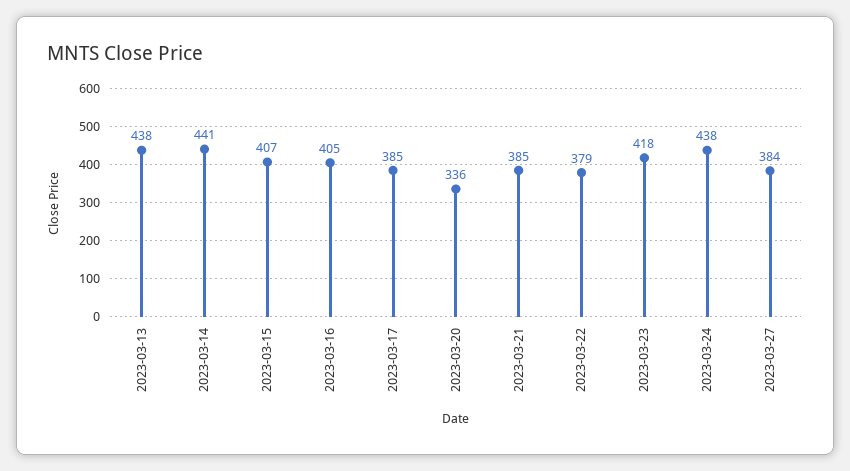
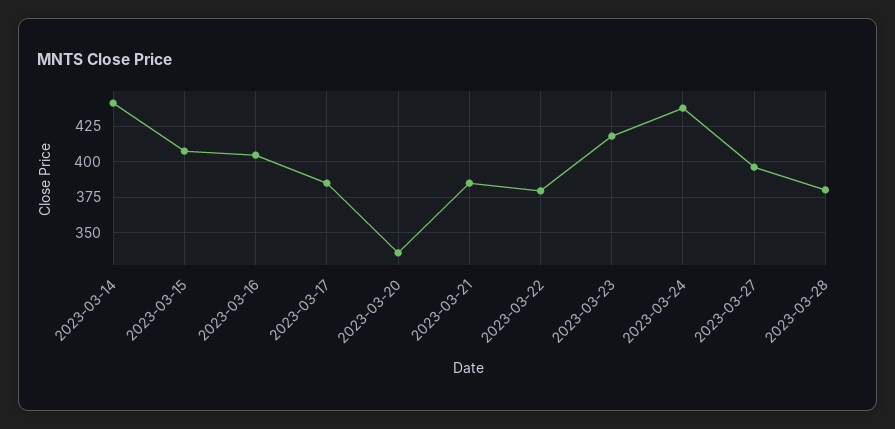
2023-03-13: 438 -> none
2023-03-27: 384 -> 395
2023-03-28: none -> 380

